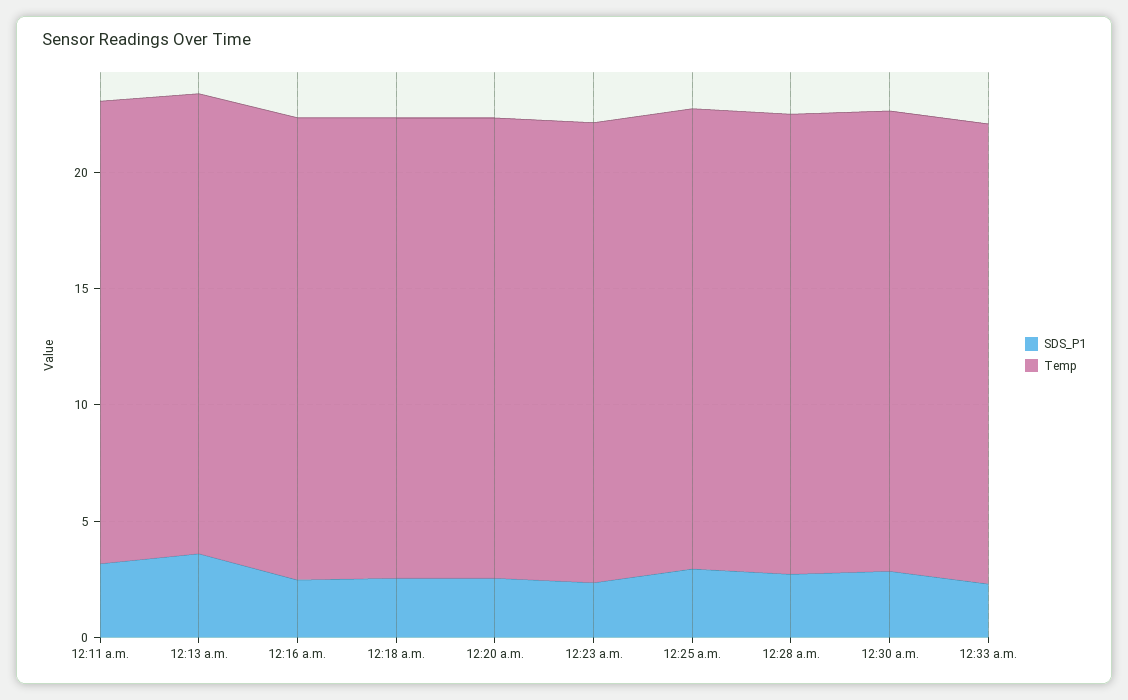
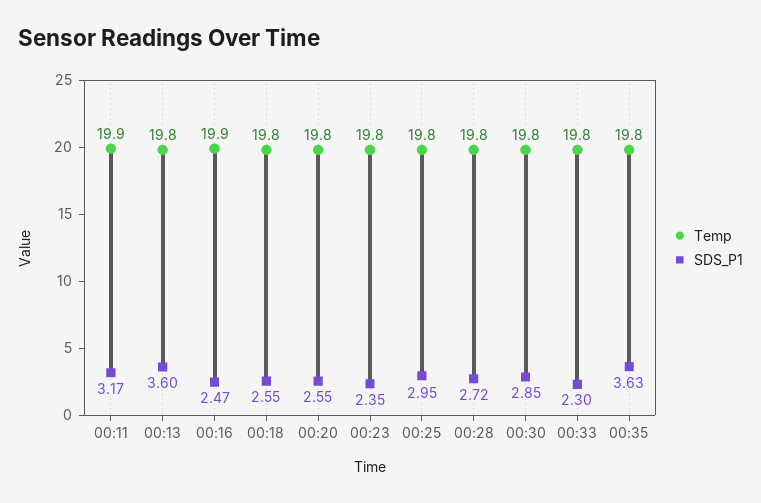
Temp, 00:35: none -> 19.8
SDS_P1, 00:35: none -> 3.63

